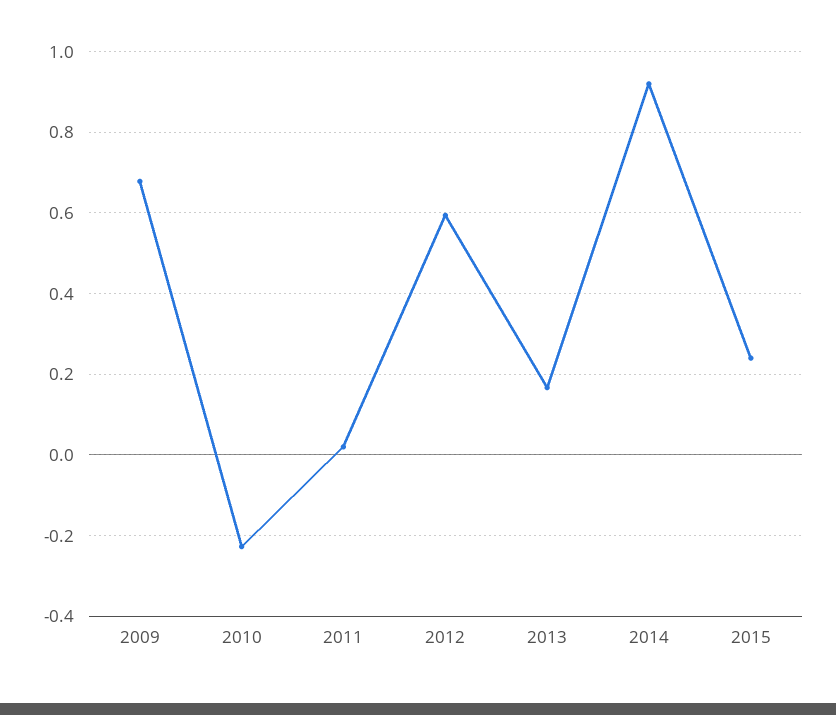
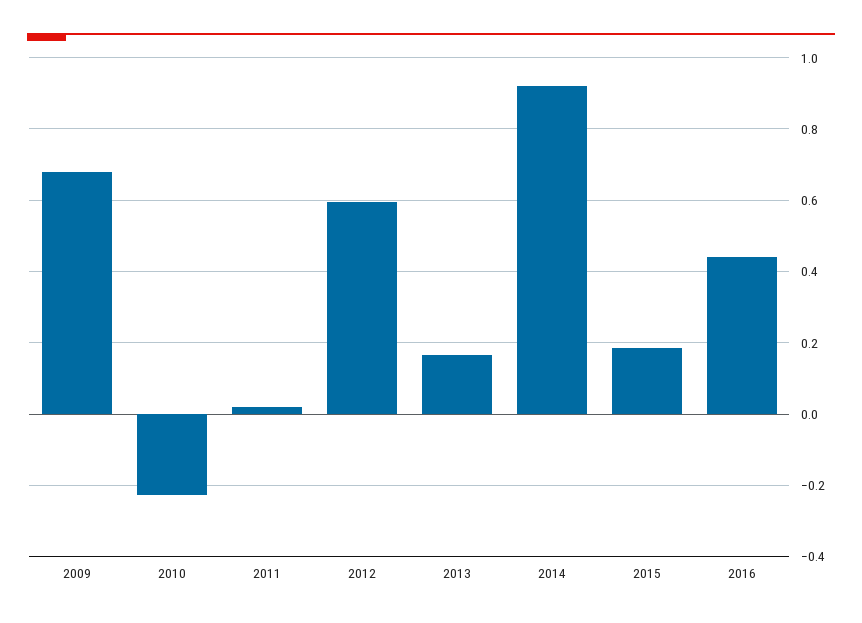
2015: 0.24 -> 0.18
2016: none -> 0.44

